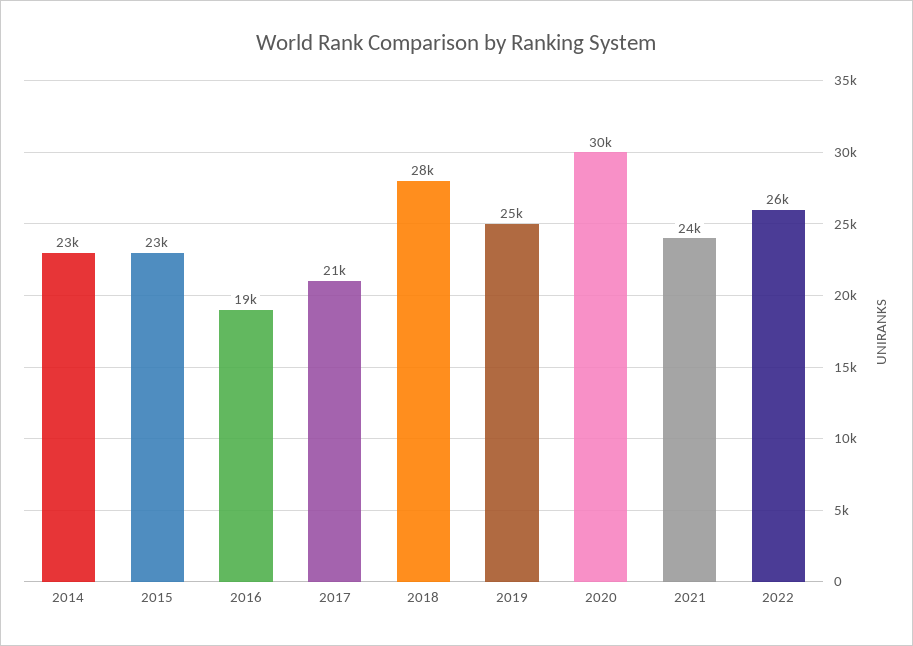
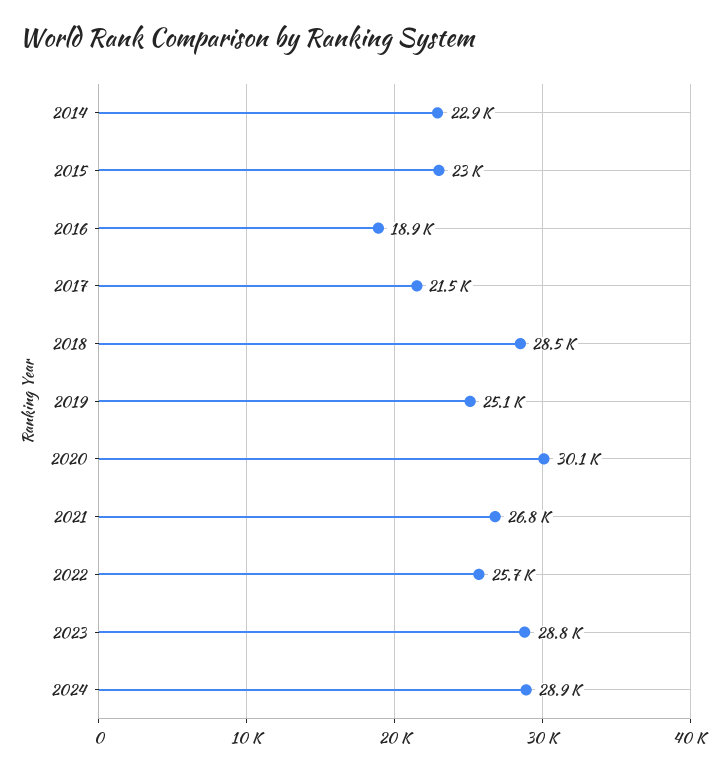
2021: 24000 -> 26800
2023: none -> 28800
2024: none -> 28900

